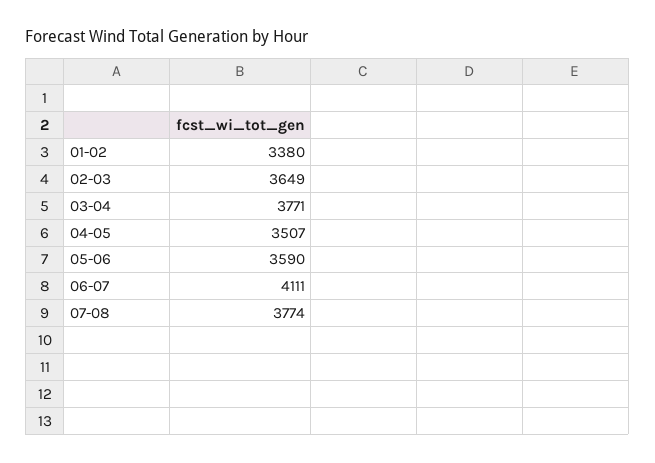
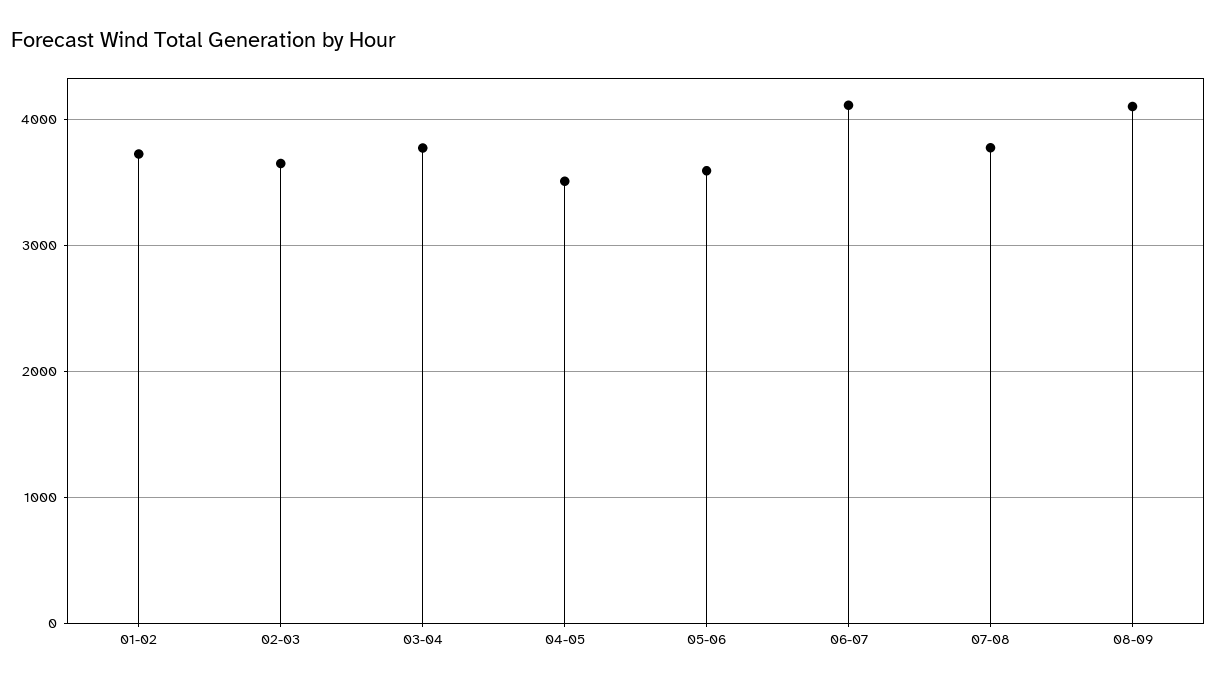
01-02: 3380 -> 3700
08-09: none -> 4100

